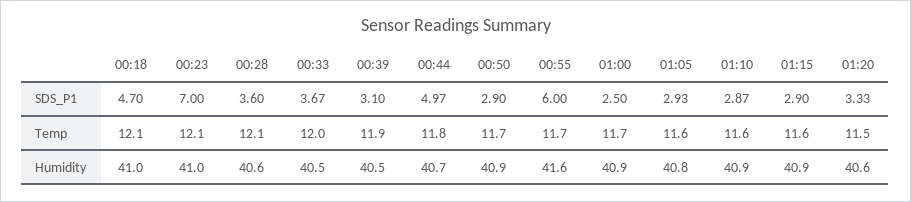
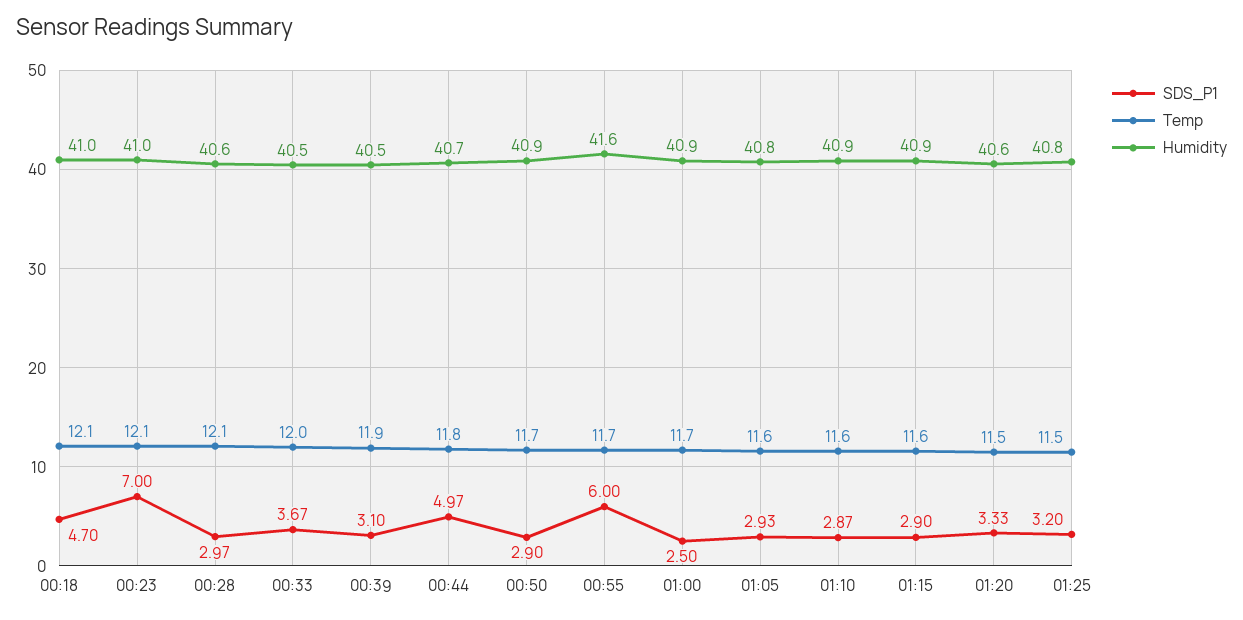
SDS_P1, 00:28: 3.6 -> 2.97
SDS_P1, 01:25: none -> 3.2
Temp, 01:25: none -> 11.5
Humidity, 01:25: none -> 40.8

